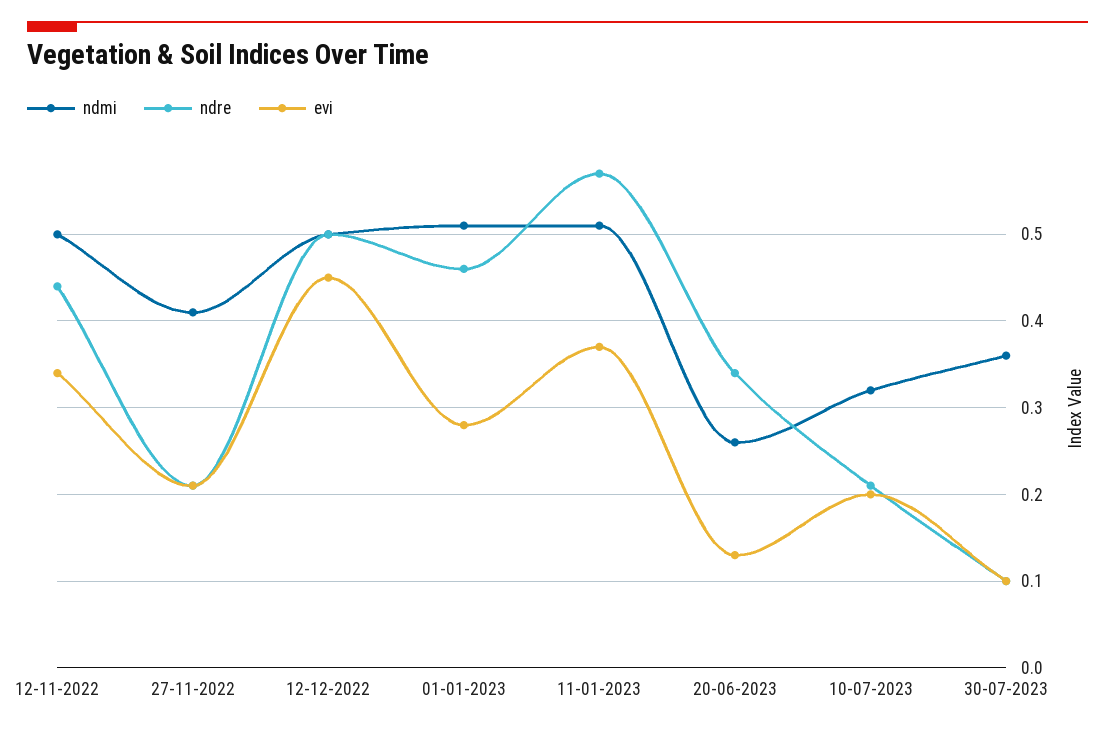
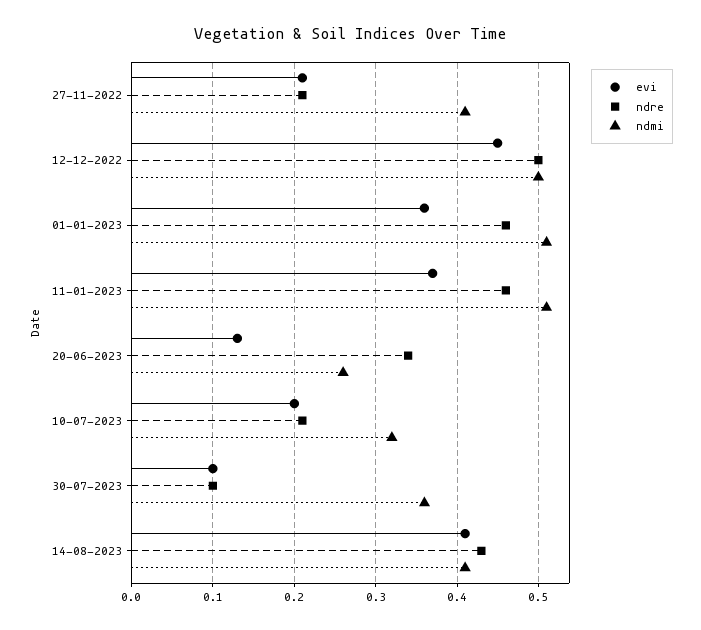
ndmi, 12-11-2022: 0.5 -> none
ndre, 12-11-2022: 0.44 -> none
evi, 12-11-2022: 0.34 -> none
evi, 01-01-2023: 0.28 -> 0.36
ndre, 11-01-2023: 0.57 -> 0.46
evi, 14-08-2023: none -> 0.41
ndre, 14-08-2023: none -> 0.43
ndmi, 14-08-2023: none -> 0.41

